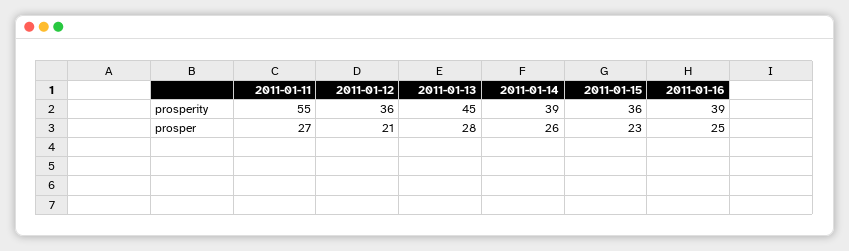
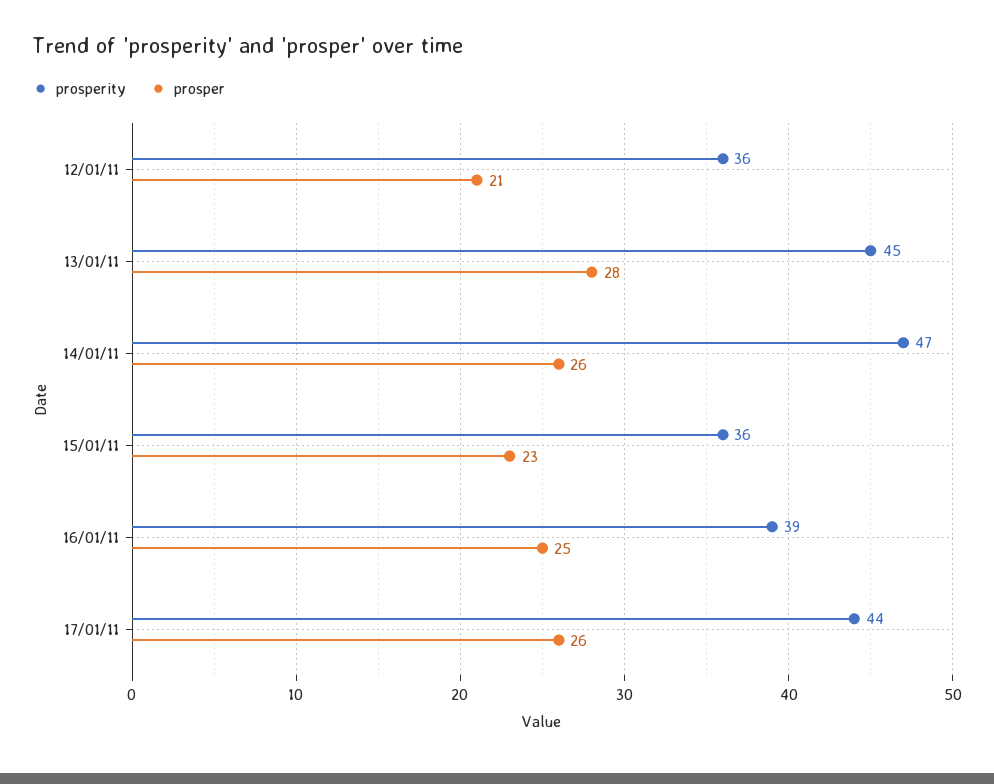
prosperity, 2011-01-11: 55 -> none
prosperity, 2011-01-14: 39 -> 47
prosper, 2011-01-11: 27 -> none
prosperity, 17/01/11: none -> 44
prosper, 17/01/11: none -> 26

